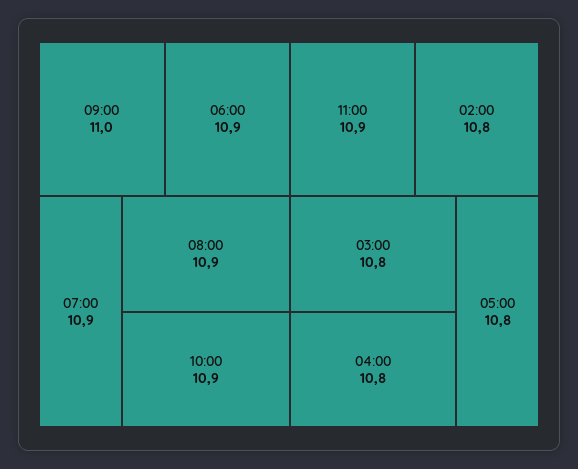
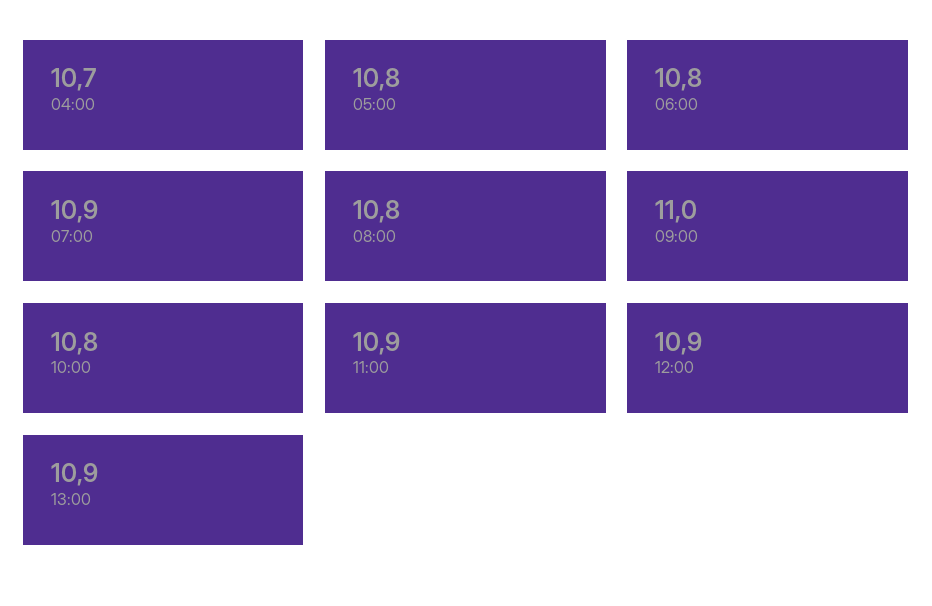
06:00: 10.9 -> 10.8
08:00: 10.9 -> 10.8
10:00: 10.9 -> 10.8
02:00: 10.8 -> none
03:00: 10.8 -> none
04:00: 10.8 -> 10.7
12:00: none -> 10.9
13:00: none -> 10.9

